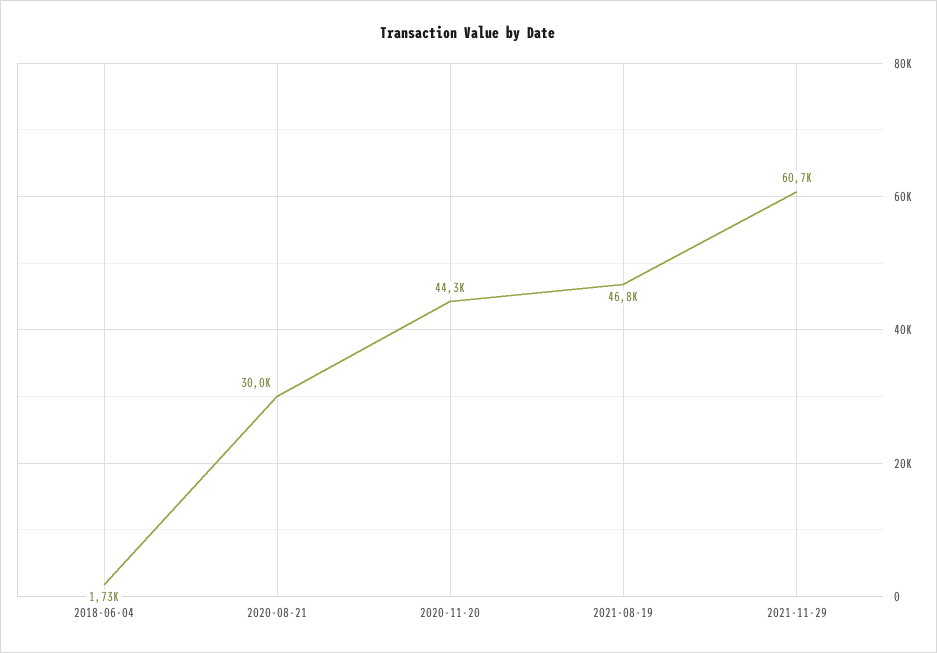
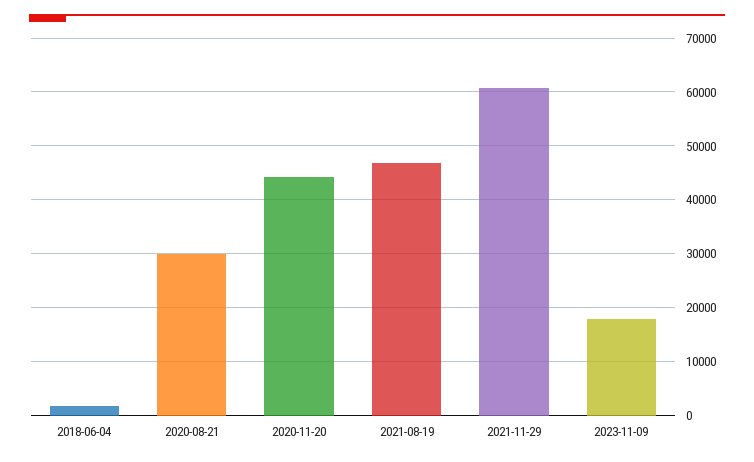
2023-11-09: none -> 18000

